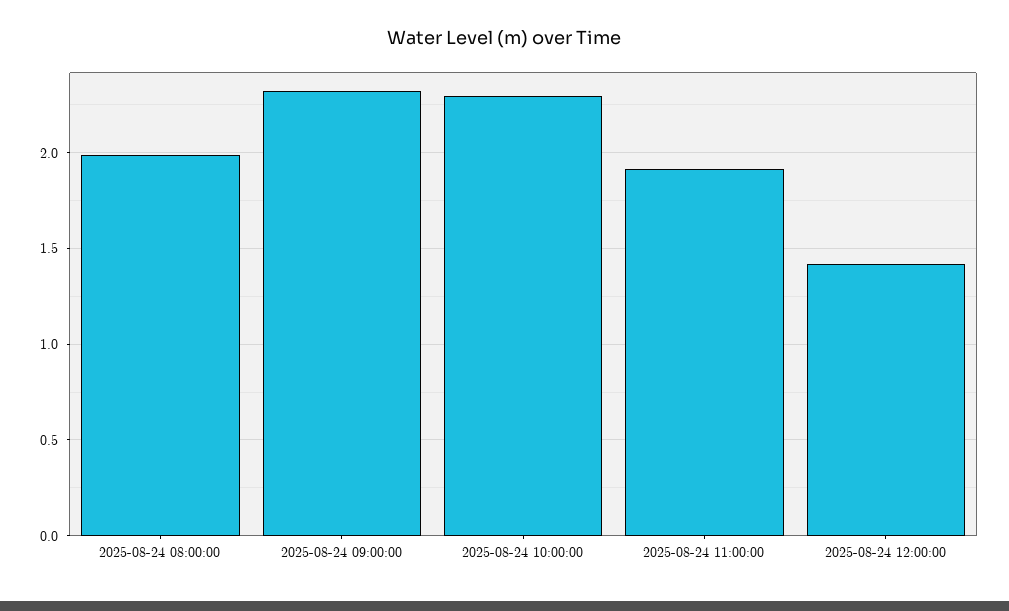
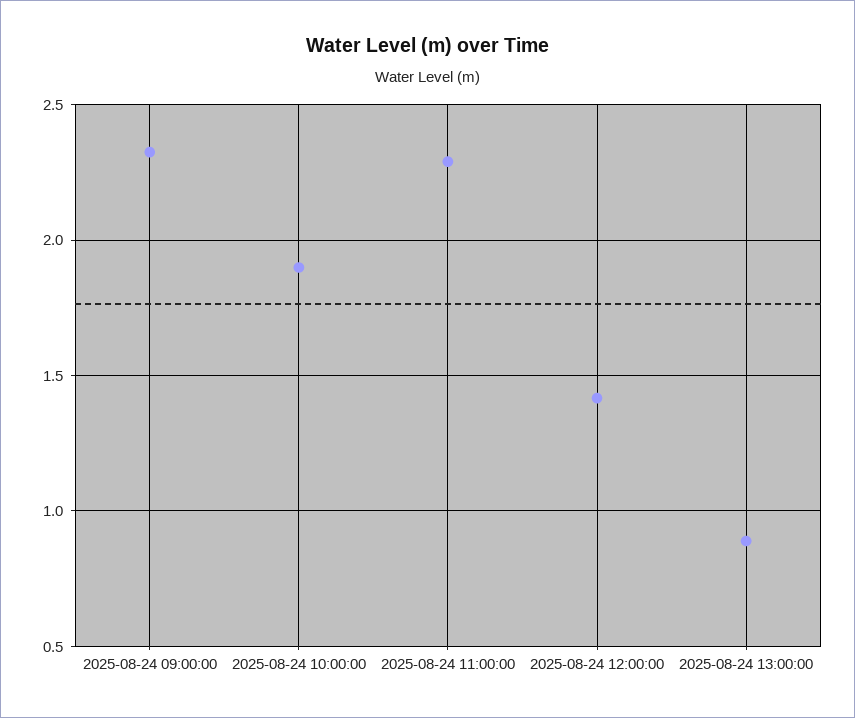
2025-08-24 08:00:00: 2 -> none
2025-08-24 10:00:00: 2.3 -> 1.9
2025-08-24 11:00:00: 1.9 -> 2.3
2025-08-24 13:00:00: none -> 0.9

